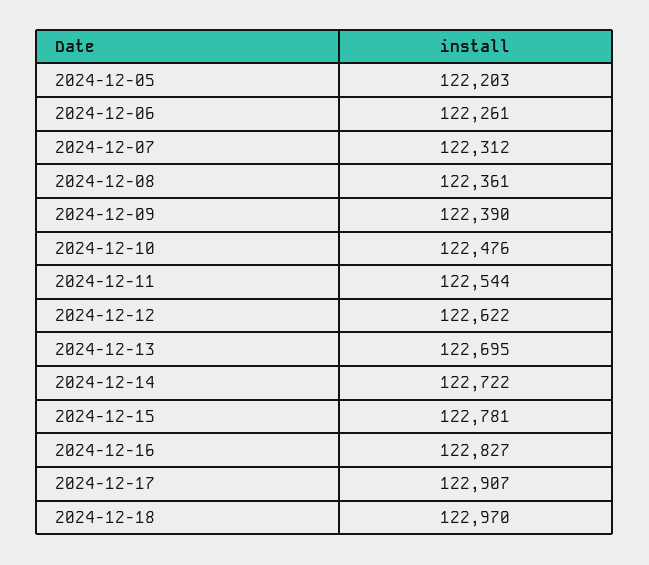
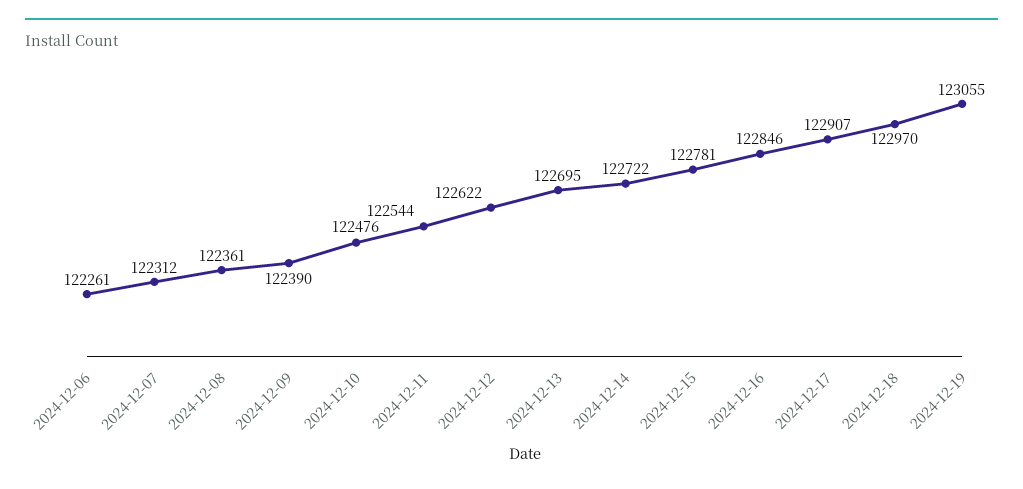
2024-12-05: 122203 -> none
2024-12-16: 122827 -> 122846
2024-12-19: none -> 123055

